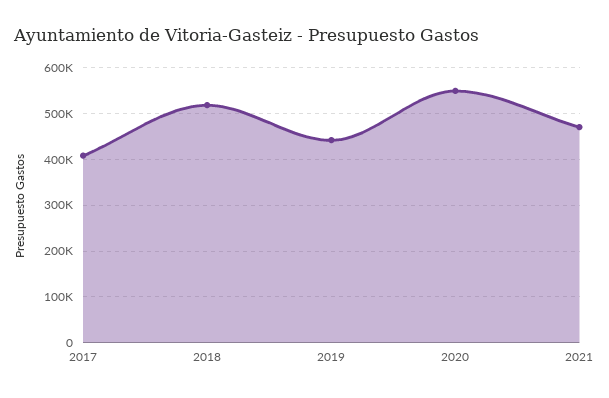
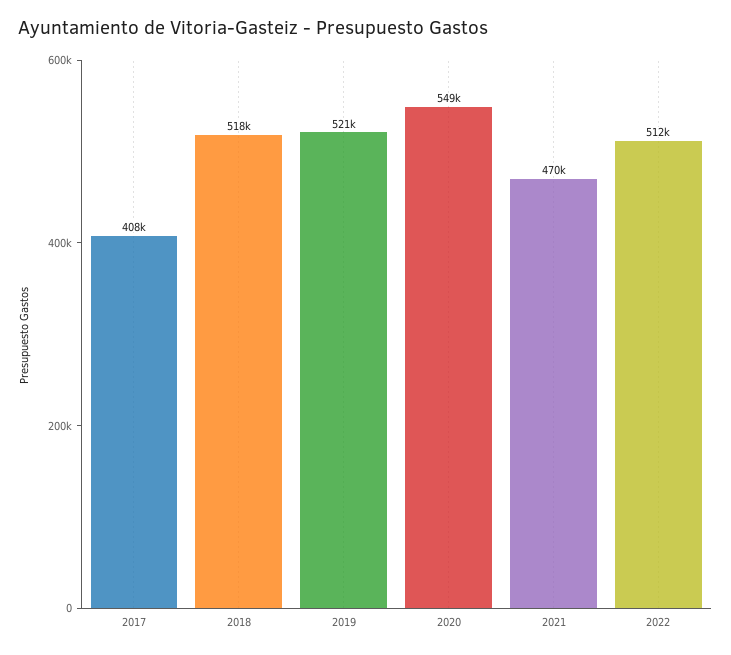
2019: 440000 -> 521000
2022: none -> 512000

